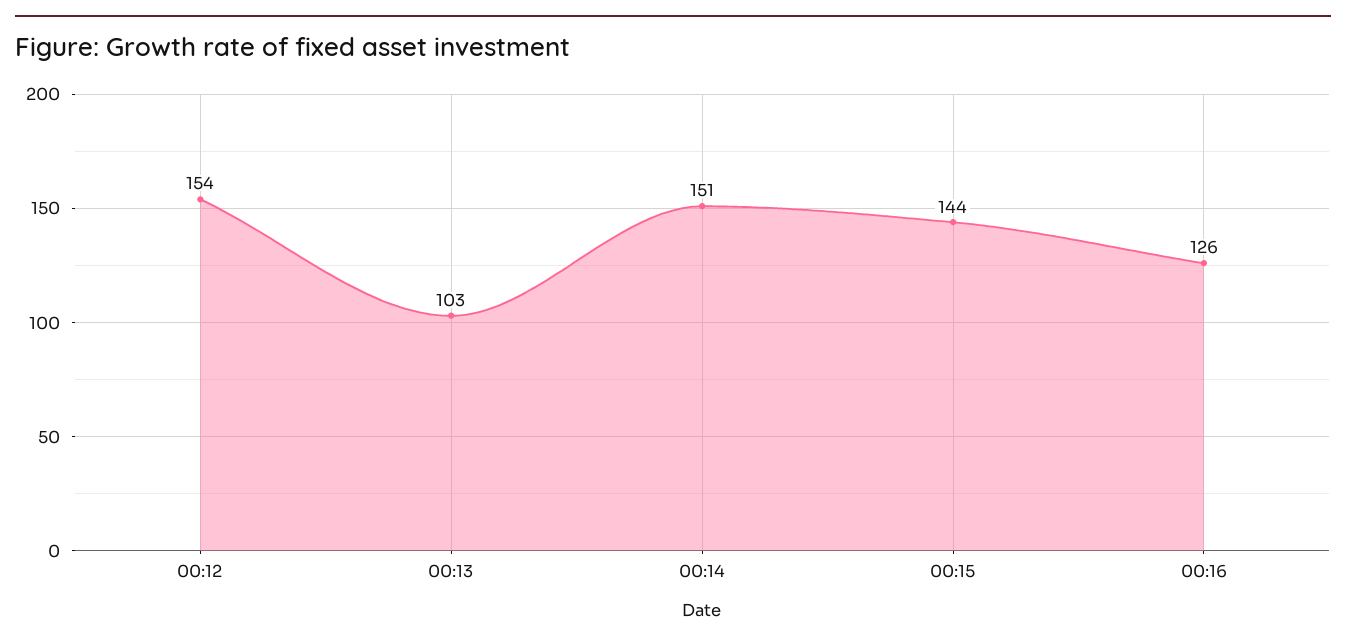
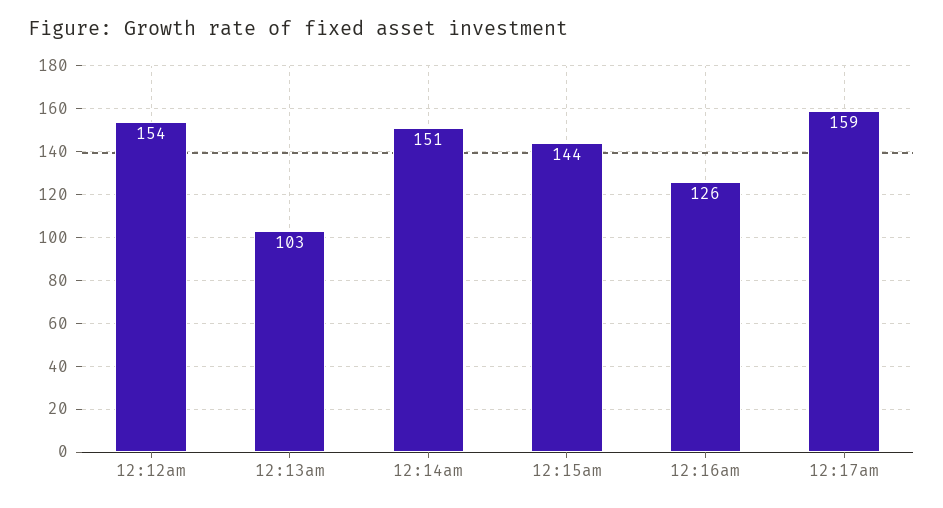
12:17am: none -> 159

